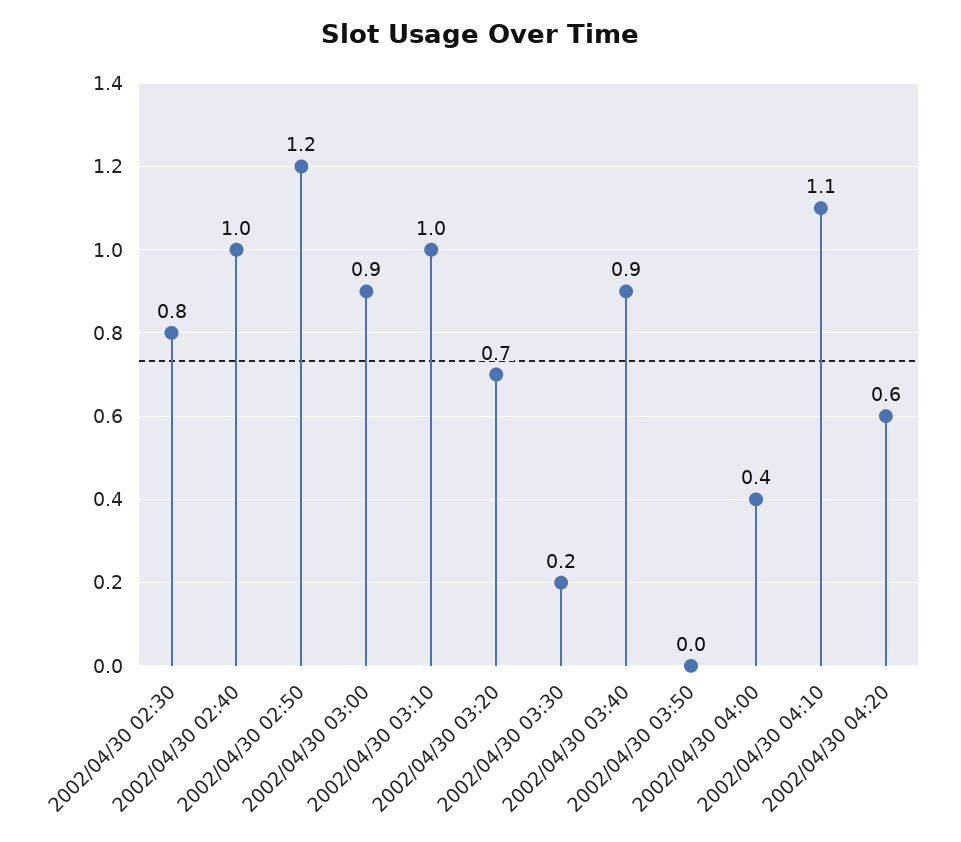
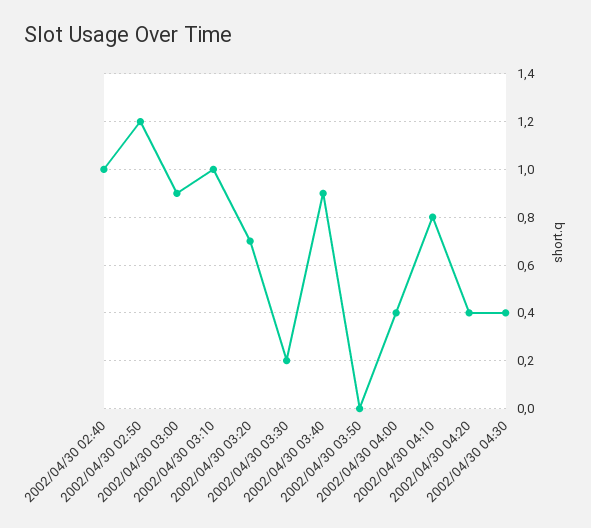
2002/04/30 02:30: 0.8 -> none
2002/04/30 04:10: 1.1 -> 0.8
2002/04/30 04:20: 0.6 -> 0.4
2002/04/30 04:30: none -> 0.4

